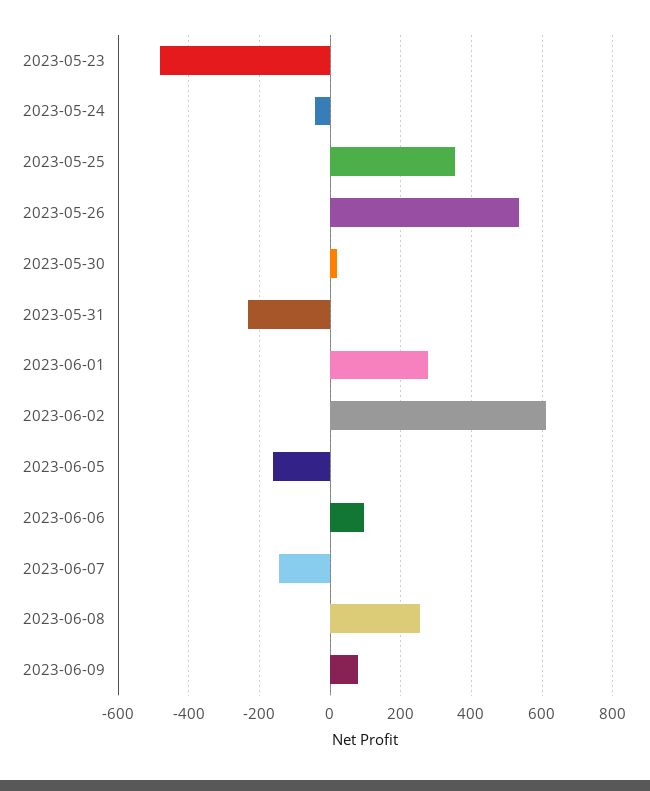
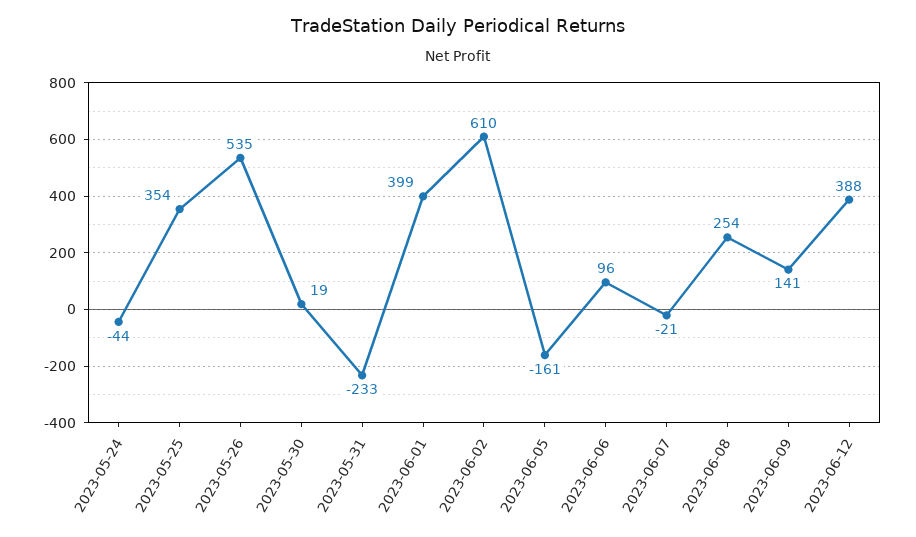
2023-05-23: -480 -> none
2023-06-01: 280 -> 399
2023-06-07: -140 -> -21
2023-06-09: 80 -> 141
2023-06-12: none -> 388

